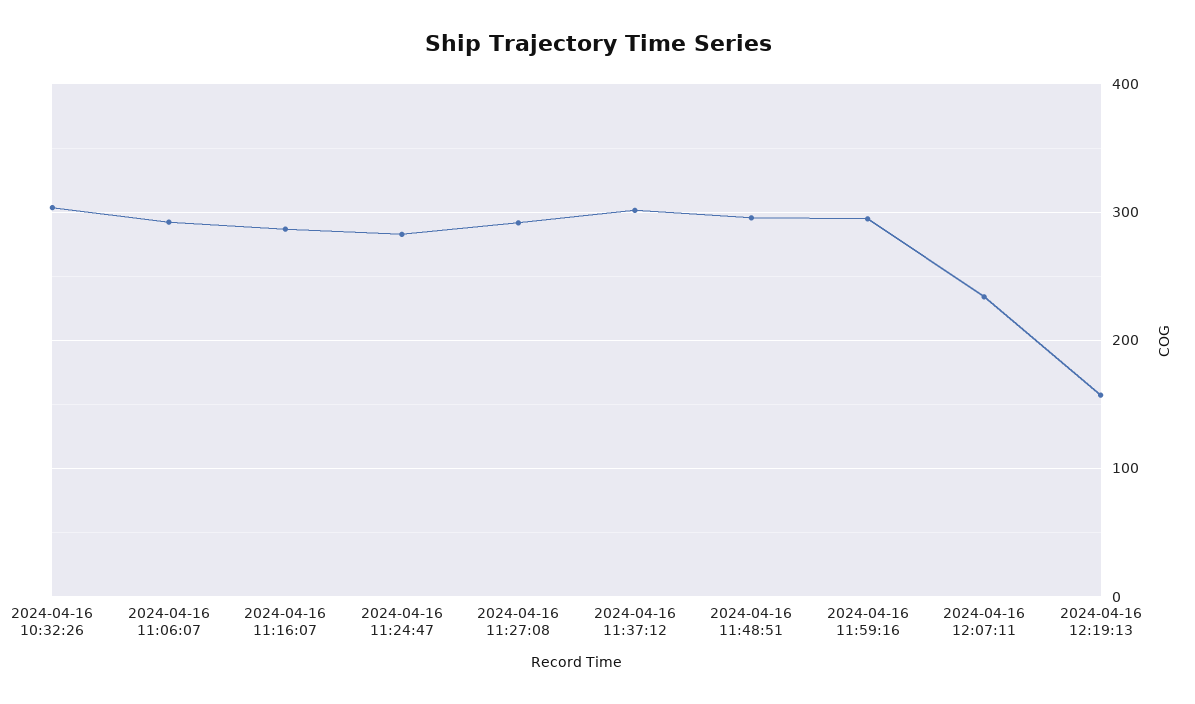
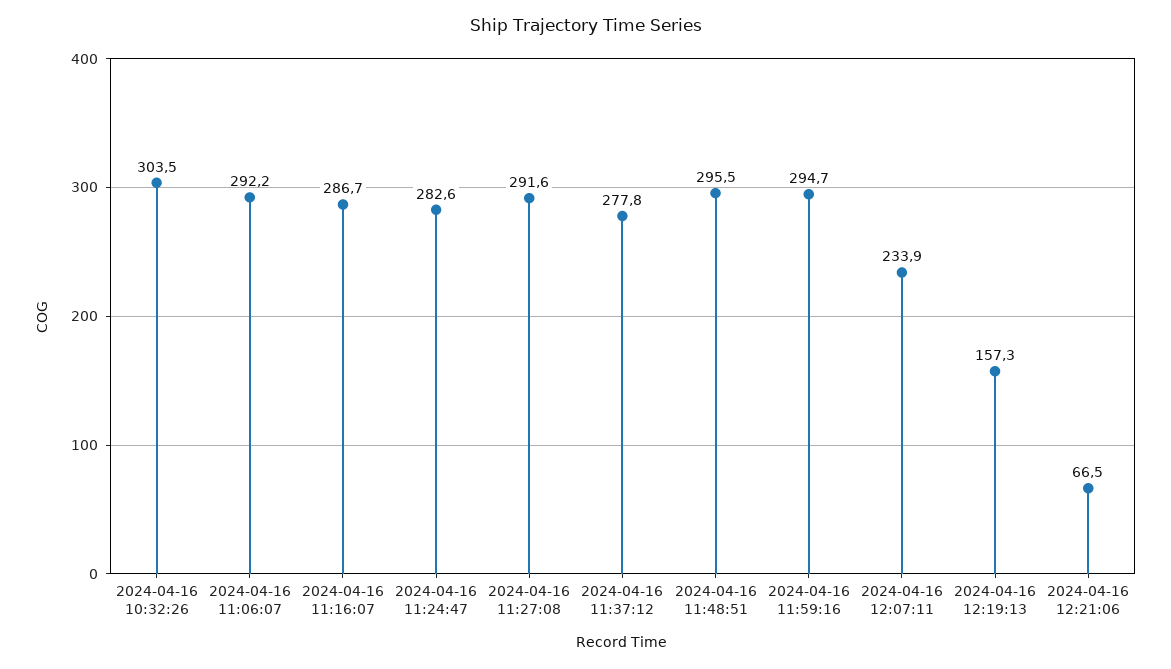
2024-04-16 11:37:12: 300 -> 277.8
2024-04-16 12:21:06: none -> 66.5

